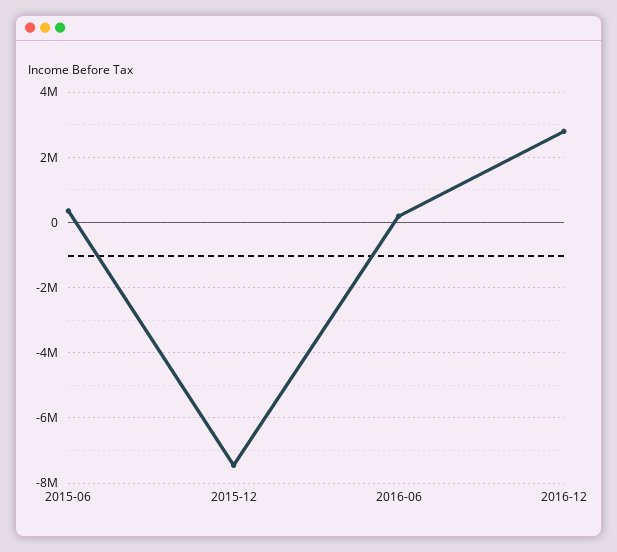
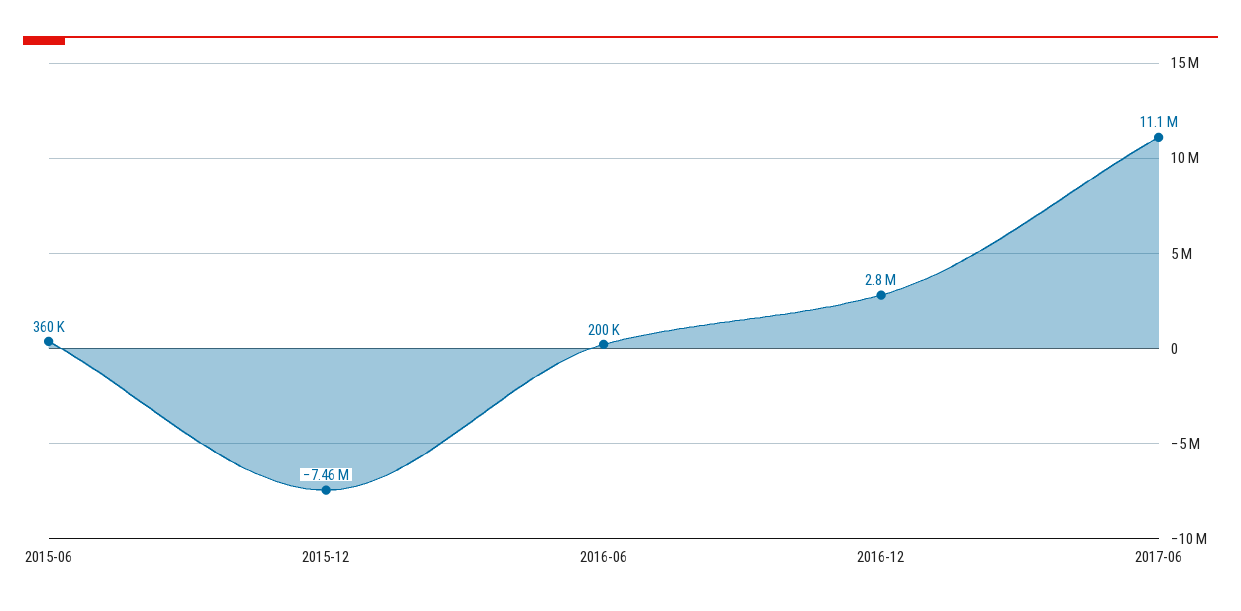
2017-06: none -> 11100000

